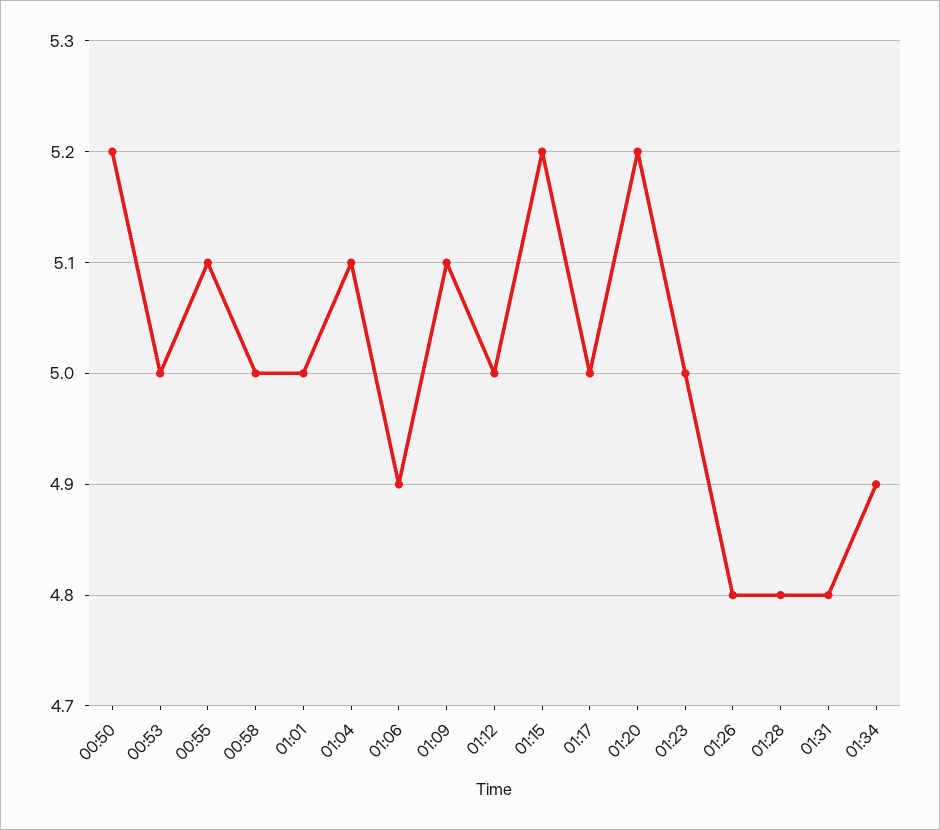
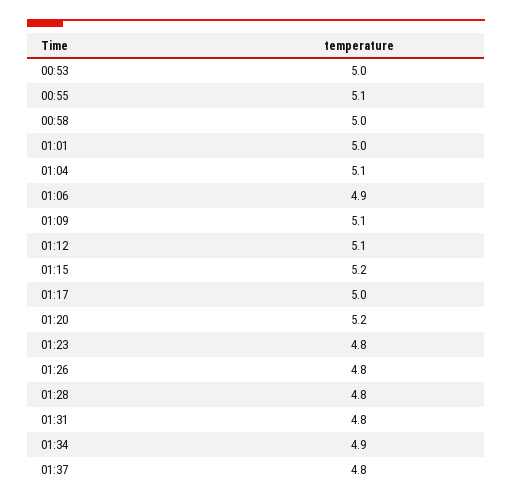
00:50: 5.2 -> none
01:12: 5 -> 5.1
01:23: 5 -> 4.8
01:37: none -> 4.8

